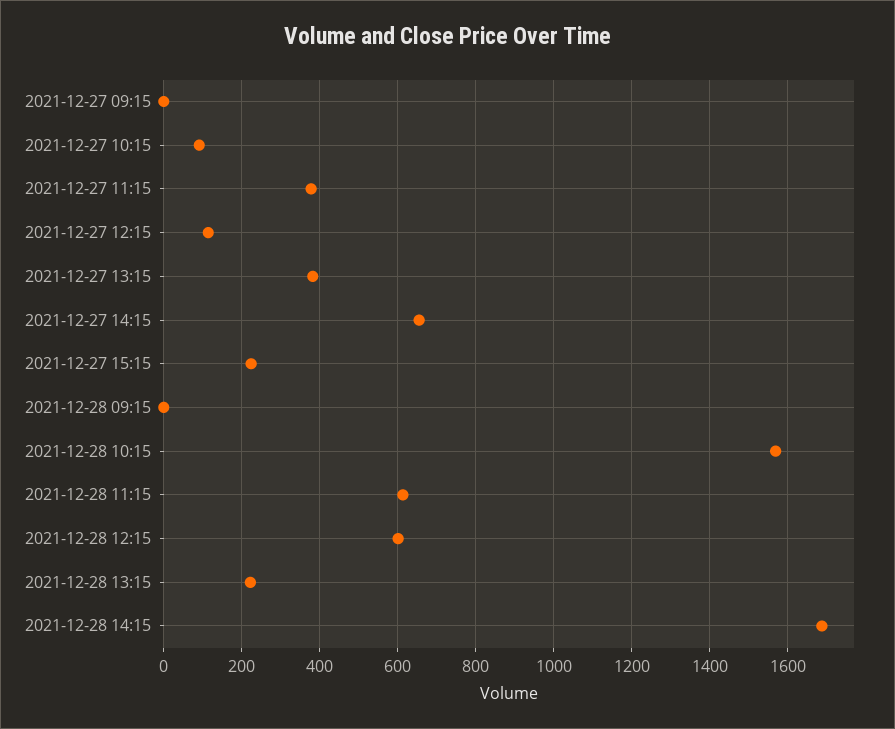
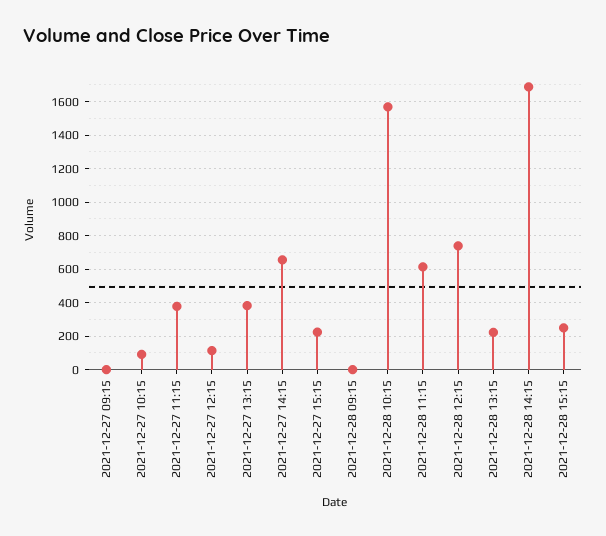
2021-12-28 12:15: 600 -> 750
2021-12-28 15:15: none -> 250

